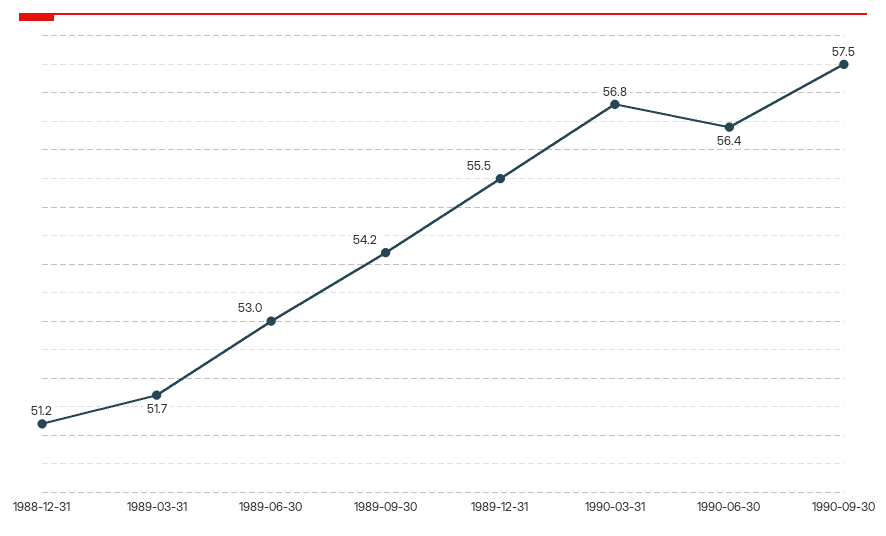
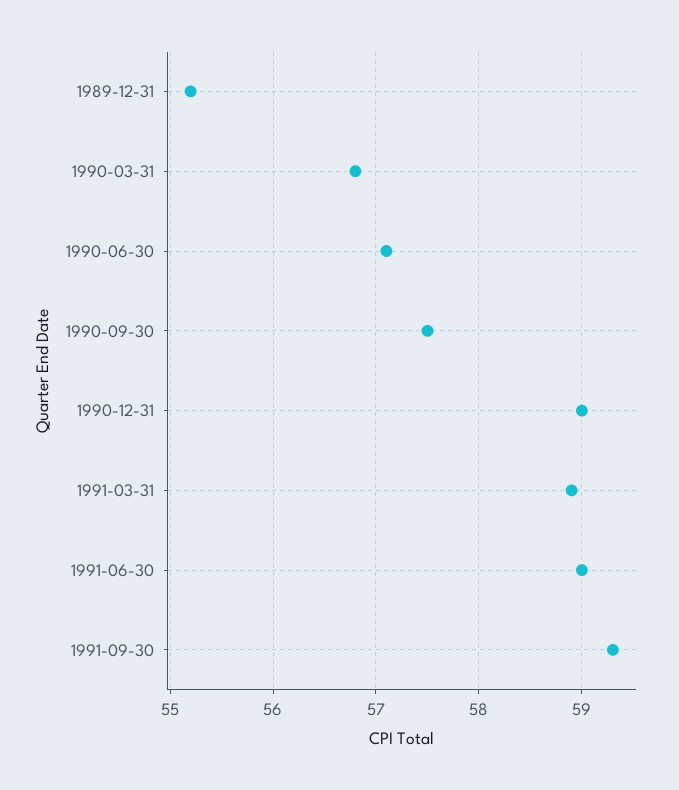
1988-12-31: 51.2 -> none
1989-03-31: 51.7 -> none
1989-06-30: 53 -> none
1989-09-30: 54.2 -> none
1989-12-31: 55.5 -> 55.2
1990-06-30: 56.4 -> 57.1
1990-12-31: none -> 59
1991-03-31: none -> 58.9
1991-06-30: none -> 59
1991-09-30: none -> 59.3

